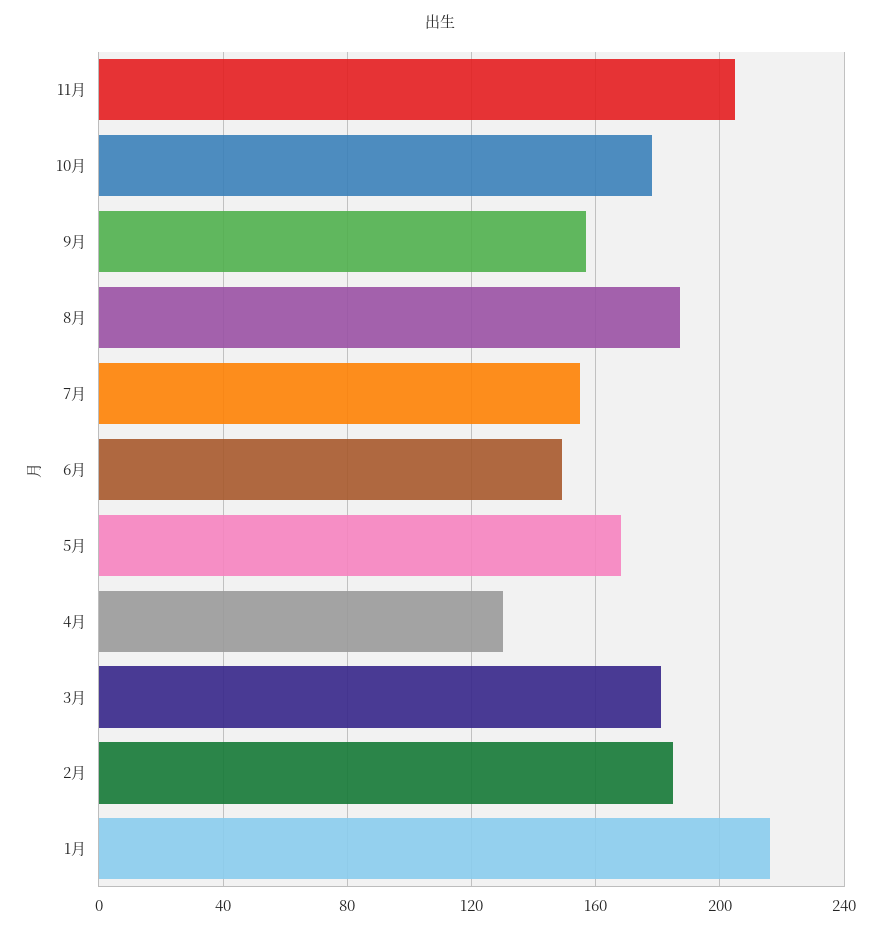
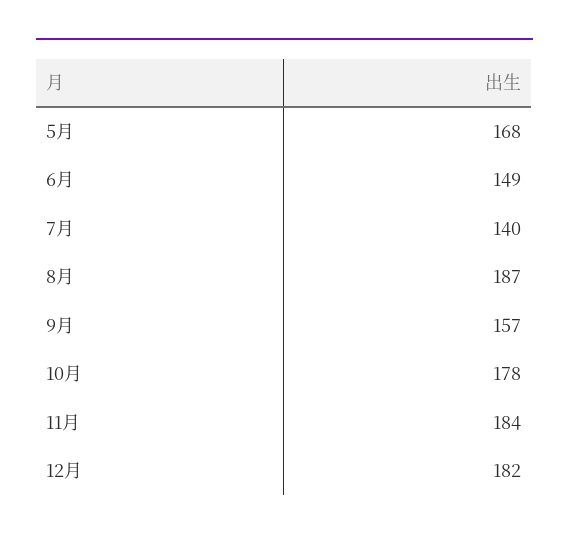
11月: 205 -> 184
7月: 155 -> 140
4月: 130 -> none
3月: 180 -> none
2月: 185 -> none
1月: 215 -> none
12月: none -> 182

